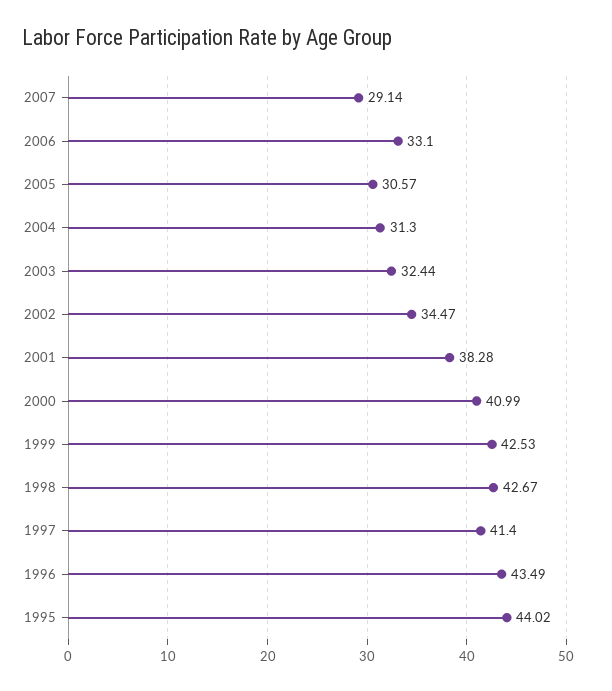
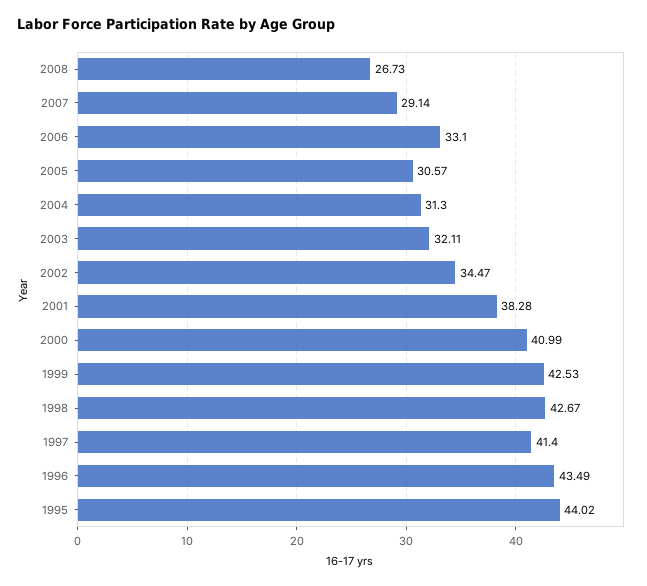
2003: 32.44 -> 32.11
2008: none -> 26.73

